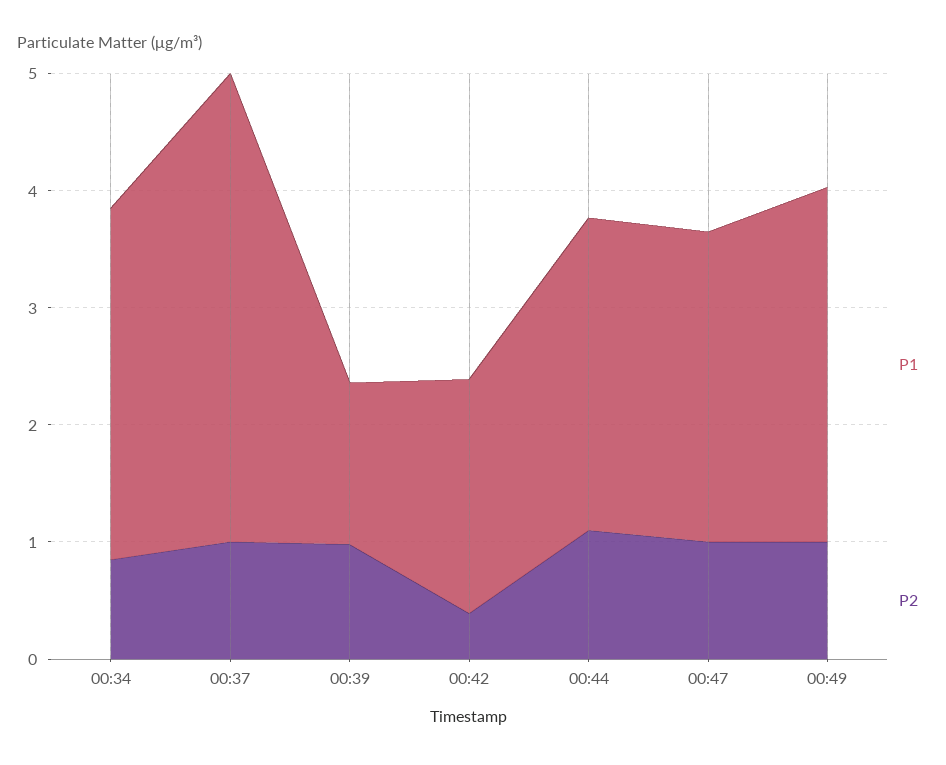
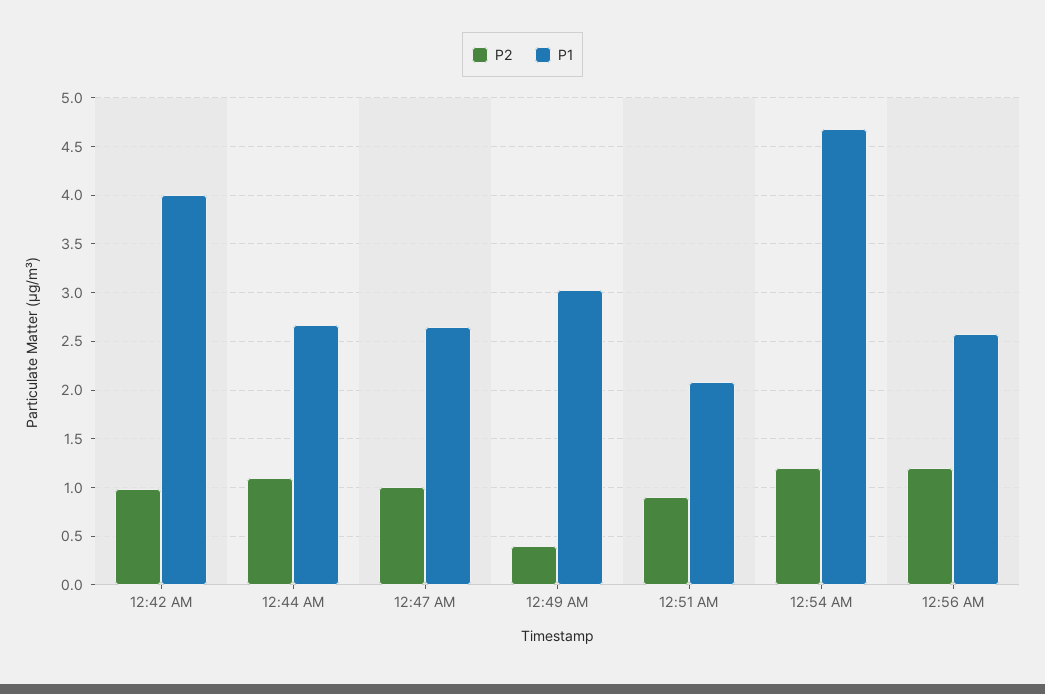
P1, 00:34: 3 -> none
P2, 00:34: 0.8 -> none
P1, 00:37: 4 -> none
P2, 00:37: 1 -> none
P1, 00:39: 1.4 -> none
P2, 00:39: 1 -> none
P1, 00:42: 2 -> 4
P2, 00:42: 0.4 -> 1
P2, 00:49: 1 -> 0.4
P2, 12:51 AM: none -> 0.9
P1, 12:51 AM: none -> 2.1
P2, 12:54 AM: none -> 1.2
P1, 12:54 AM: none -> 4.7
P2, 12:56 AM: none -> 1.2
P1, 12:56 AM: none -> 2.6

